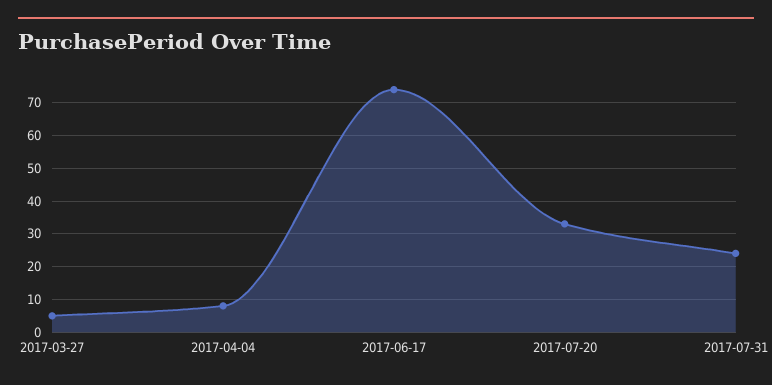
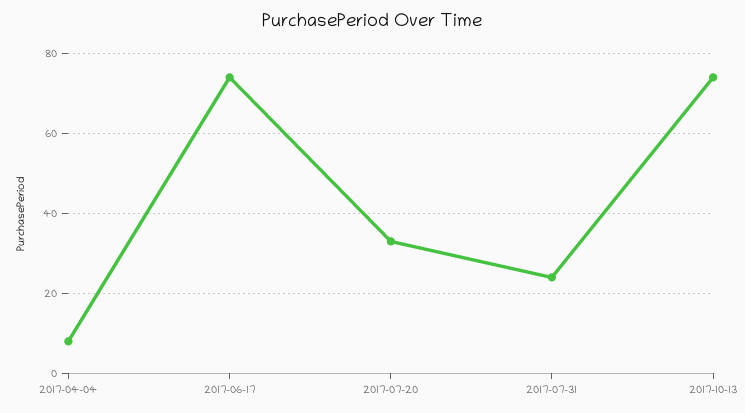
2017-03-27: 5 -> none
2017-10-13: none -> 75

